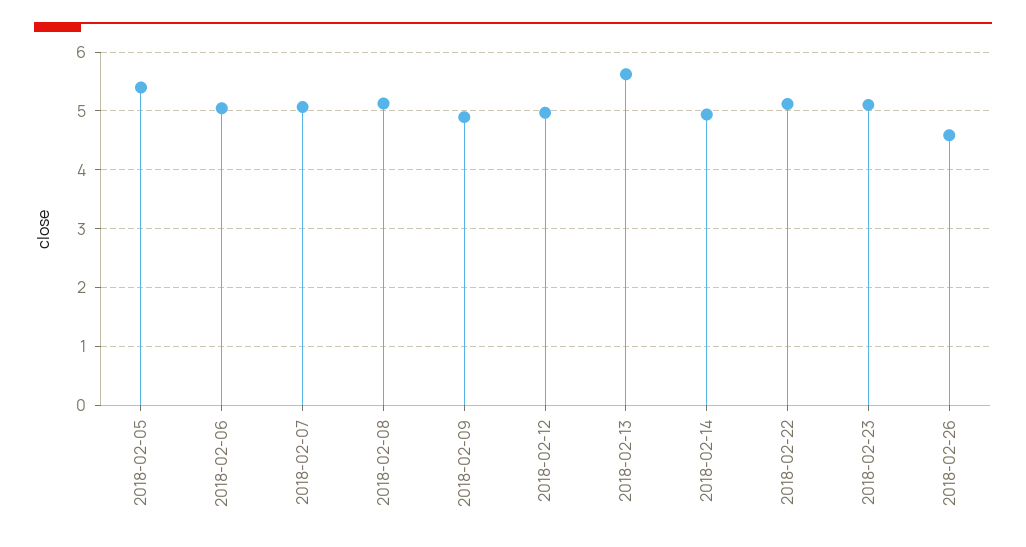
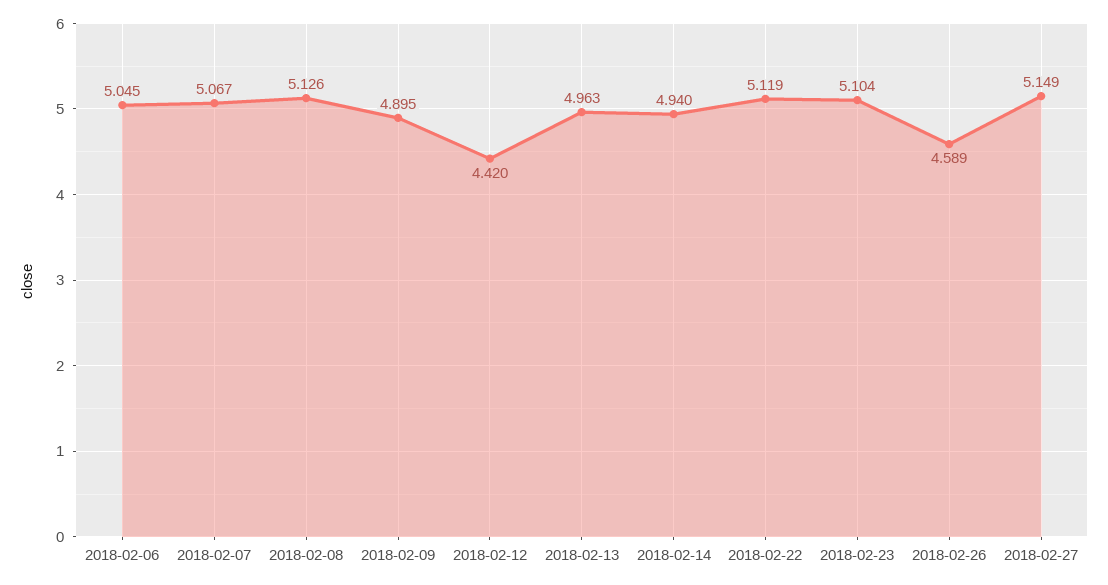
2018-02-05: 5.4 -> none
2018-02-12: 5 -> 4.42
2018-02-13: 5.6 -> 4.963
2018-02-27: none -> 5.149

